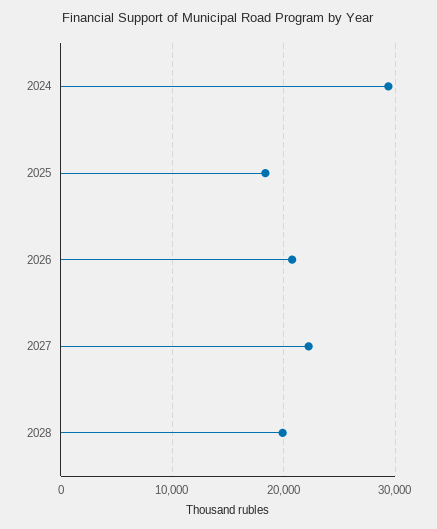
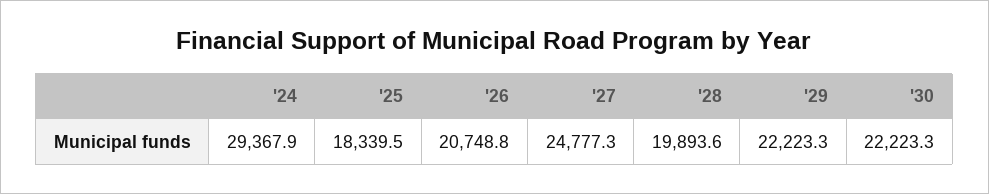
2027: 22000 -> 24777.3
'29: none -> 22223.3
'30: none -> 22223.3

